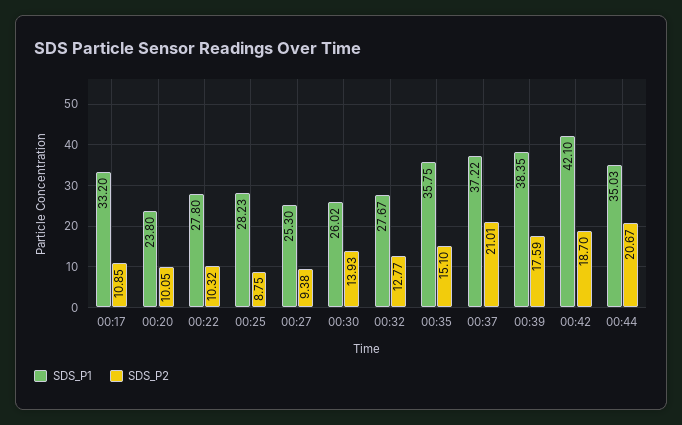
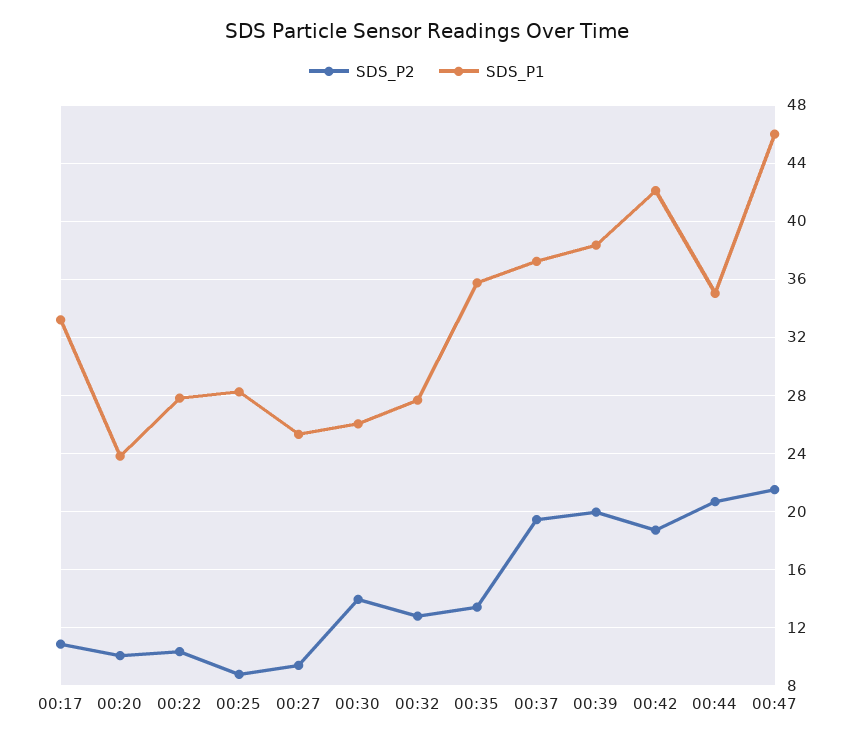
SDS_P2, 00:35: 15.1 -> 13.5
SDS_P2, 00:37: 21.01 -> 19.5
SDS_P2, 00:39: 17.59 -> 20
SDS_P2, 00:47: none -> 21.5
SDS_P1, 00:47: none -> 46

